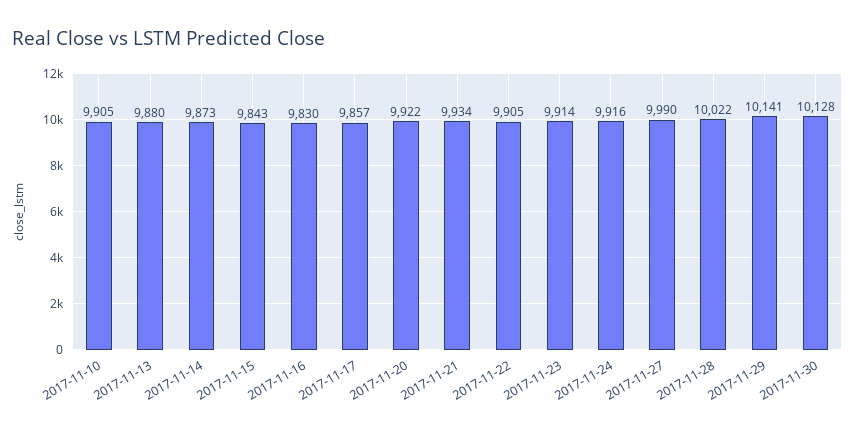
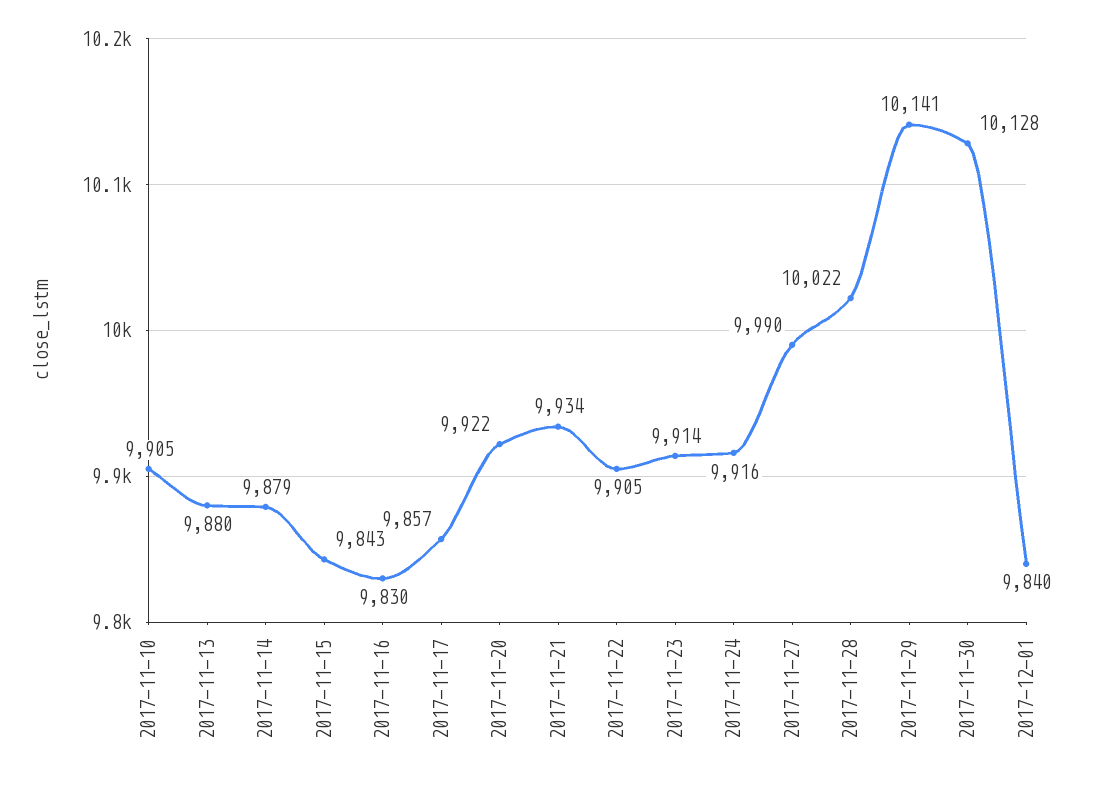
2017-11-14: 9873 -> 9879
2017-12-01: none -> 9840

